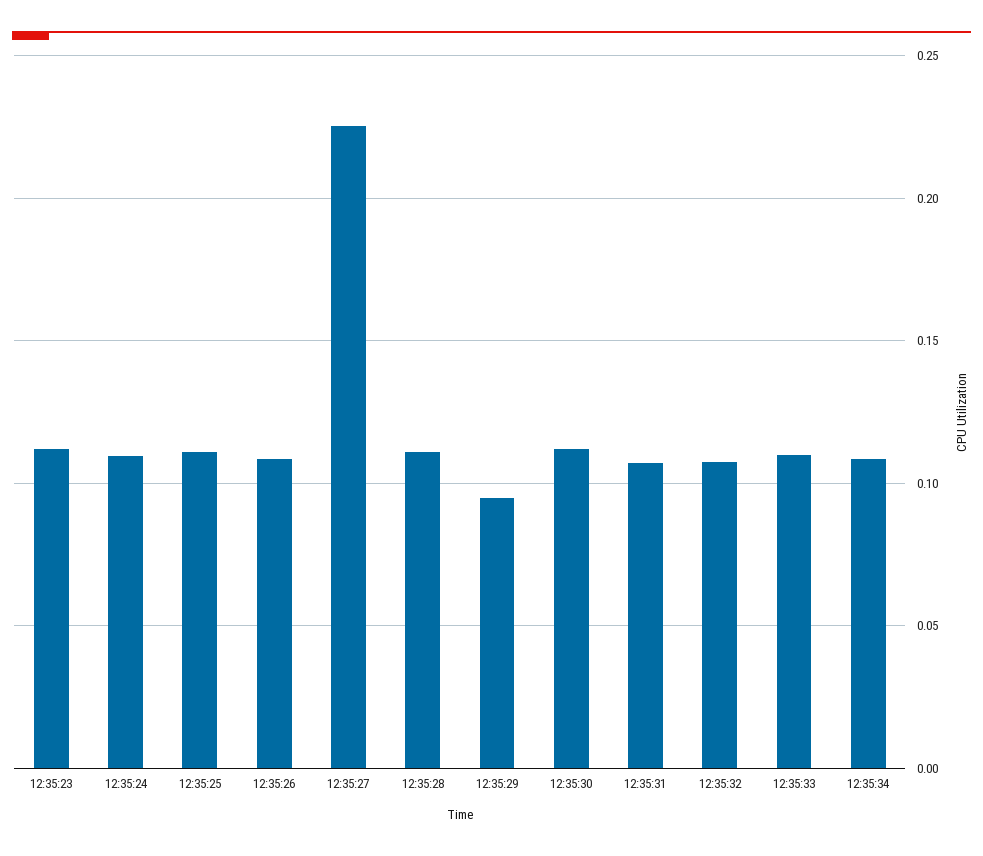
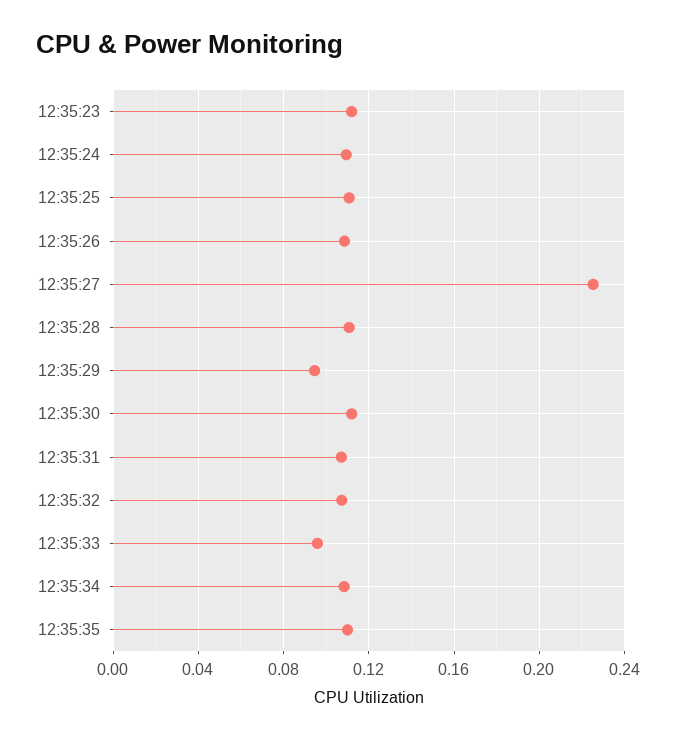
12:35:33: 0.11 -> 0.095
12:35:35: none -> 0.11

